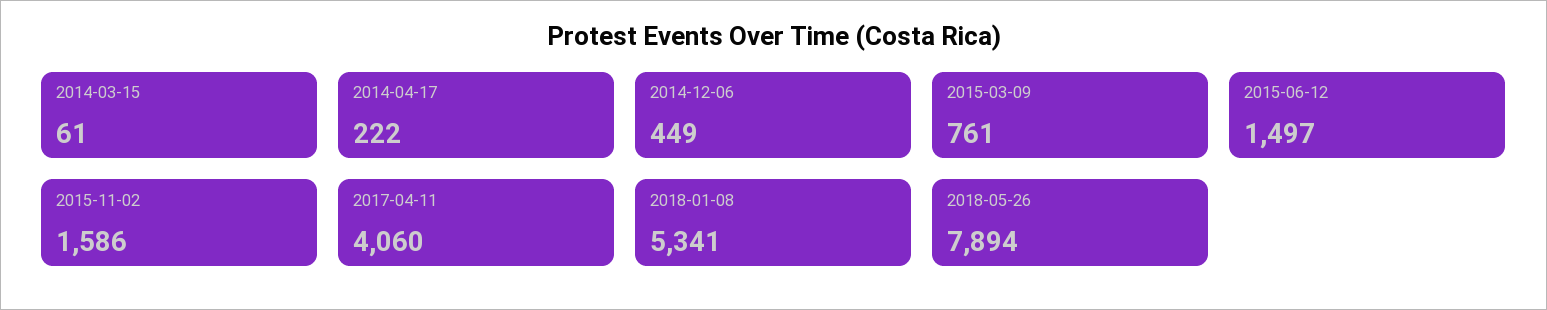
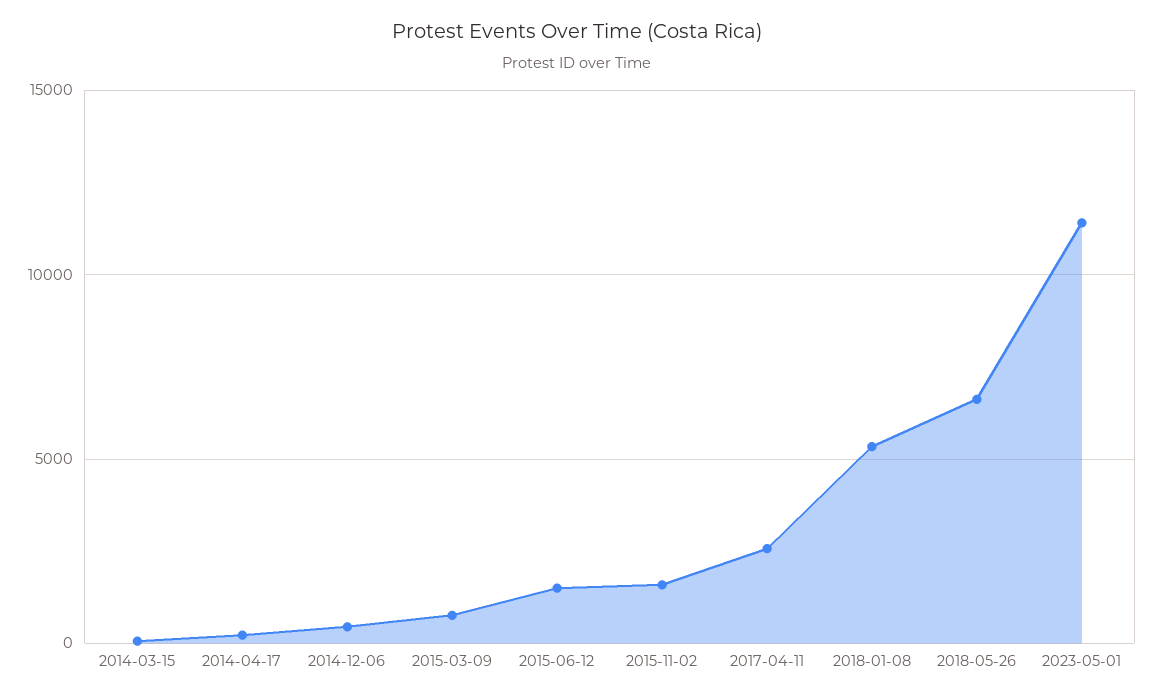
2017-04-11: 4060 -> 2500
2018-05-26: 7894 -> 6500
2023-05-01: none -> 11500

